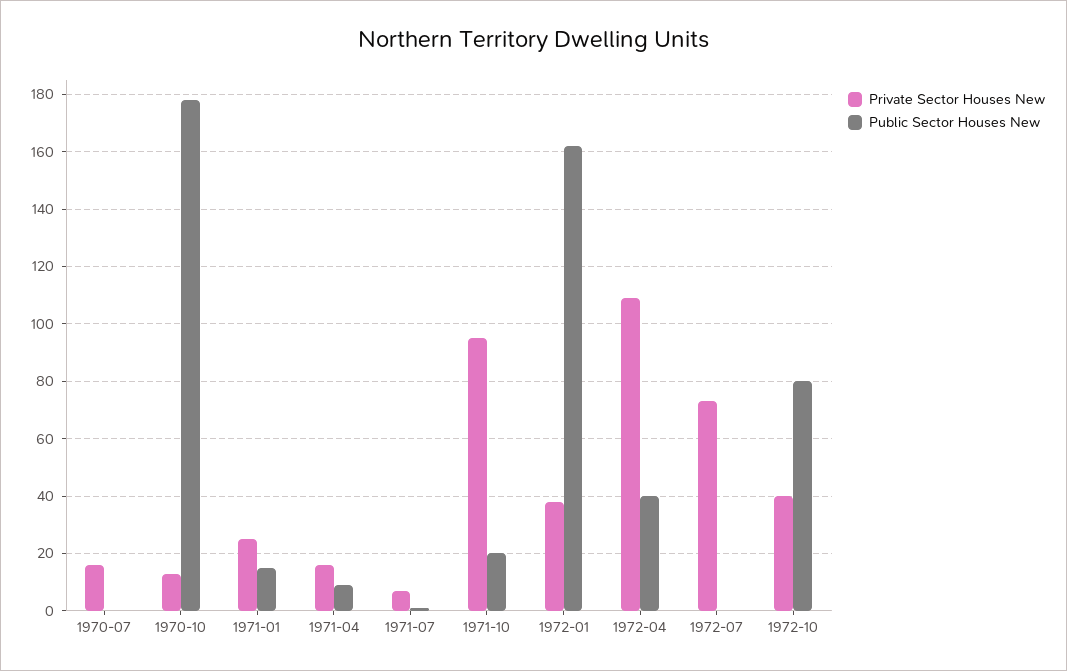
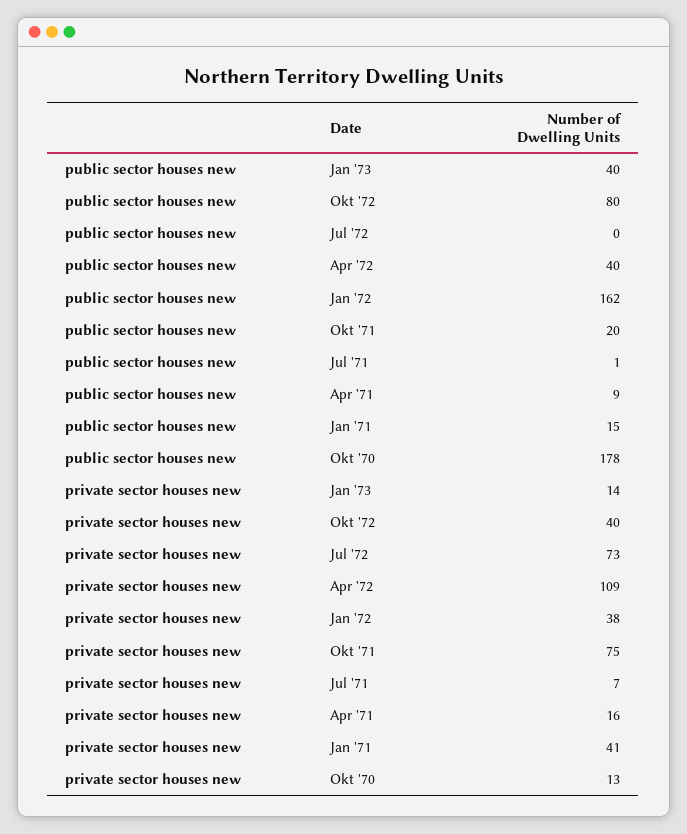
Private Sector Houses New, 1970-07: 15 -> none
Public Sector Houses New, 1970-07: 0 -> none
Private Sector Houses New, 1971-01: 25 -> 41
Private Sector Houses New, 1971-10: 95 -> 75
Public Sector Houses New, Jan '73: none -> 40
Private Sector Houses New, Jan '73: none -> 14

